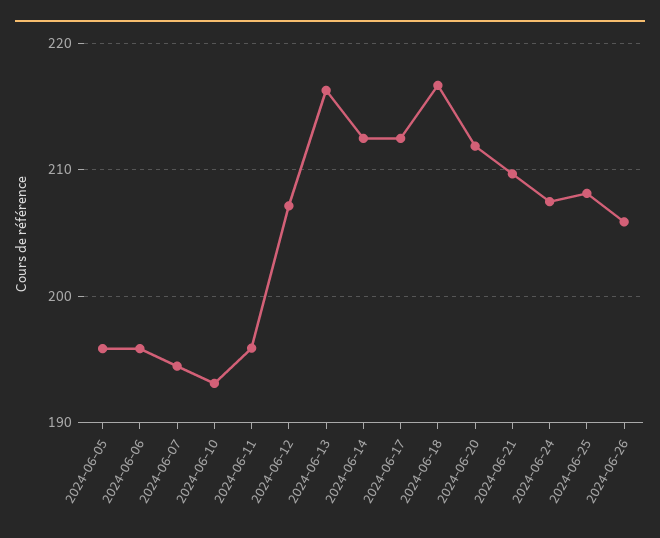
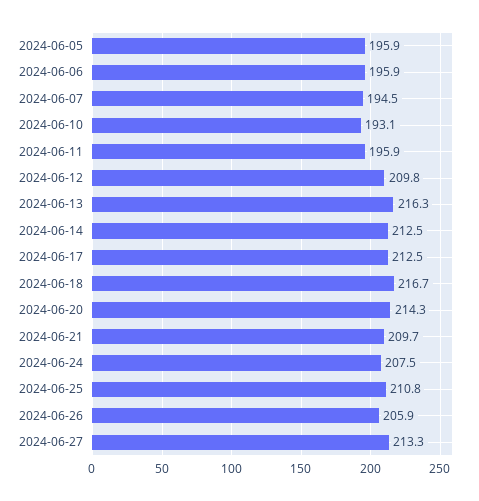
2024-06-12: 207 -> 209.8
2024-06-20: 212 -> 214.3
2024-06-25: 208 -> 210.8
2024-06-27: none -> 213.3

